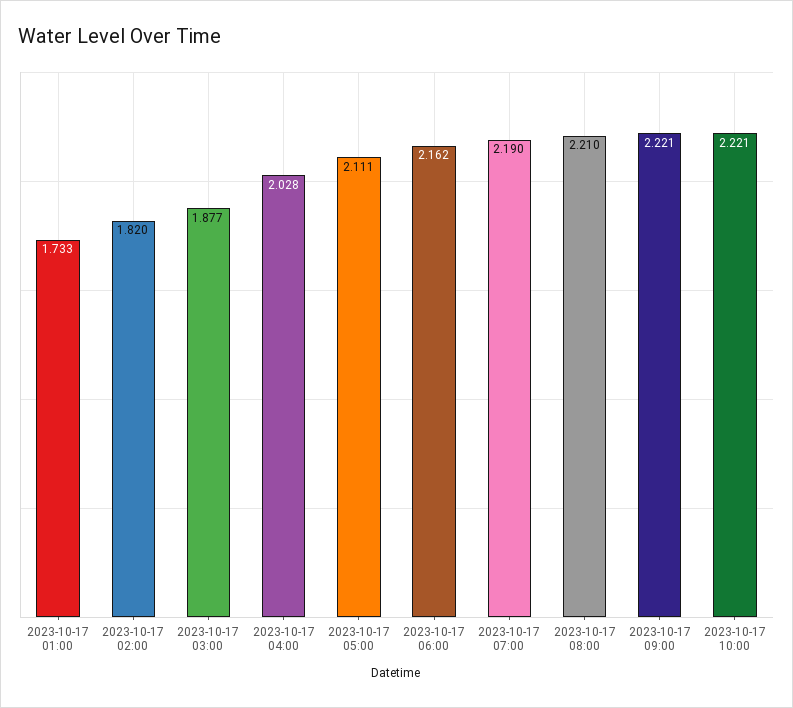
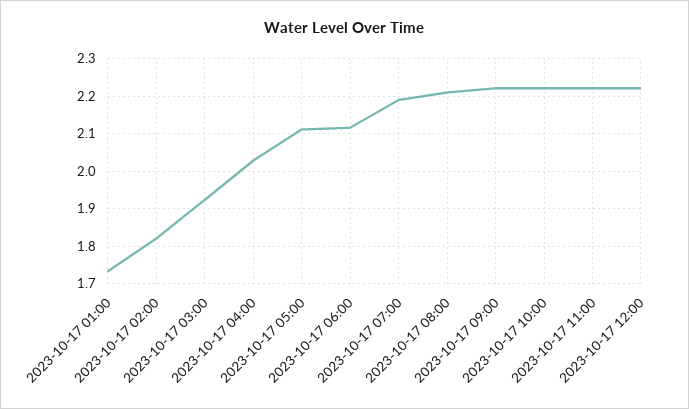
2023-10-17 03:00: 1.877 -> 1.92
2023-10-17 06:00: 2.162 -> 2.12
2023-10-17 11:00: none -> 2.22
2023-10-17 12:00: none -> 2.22

